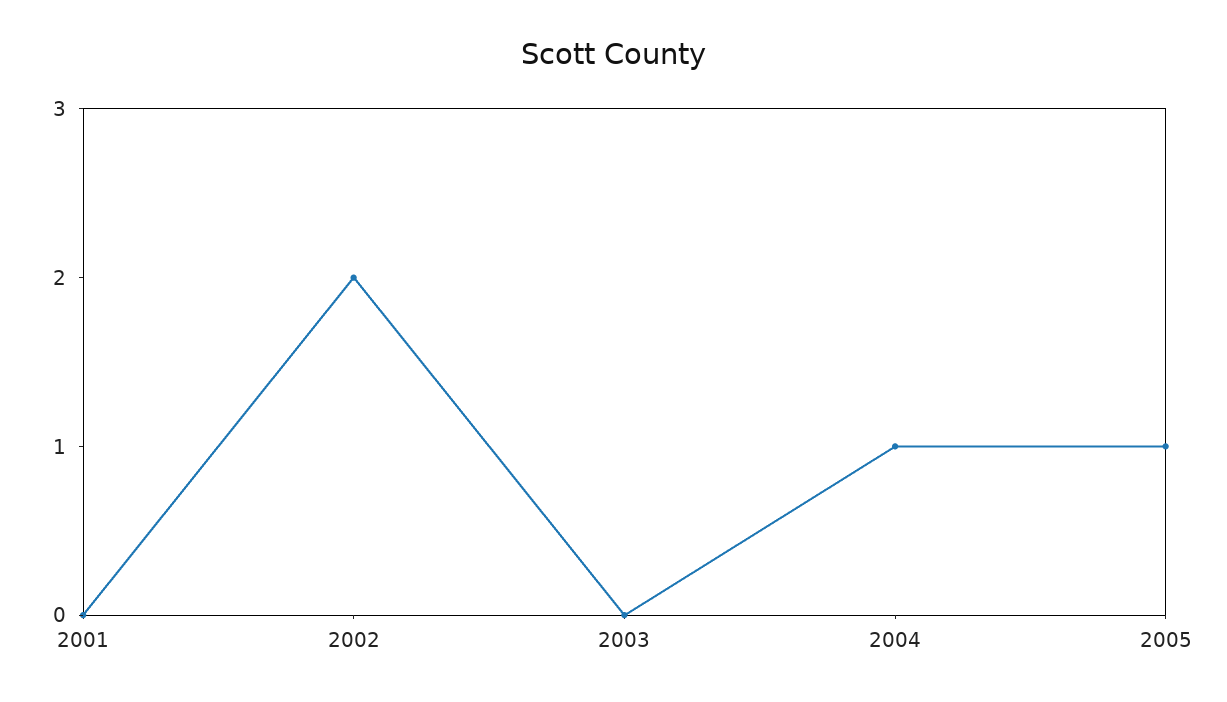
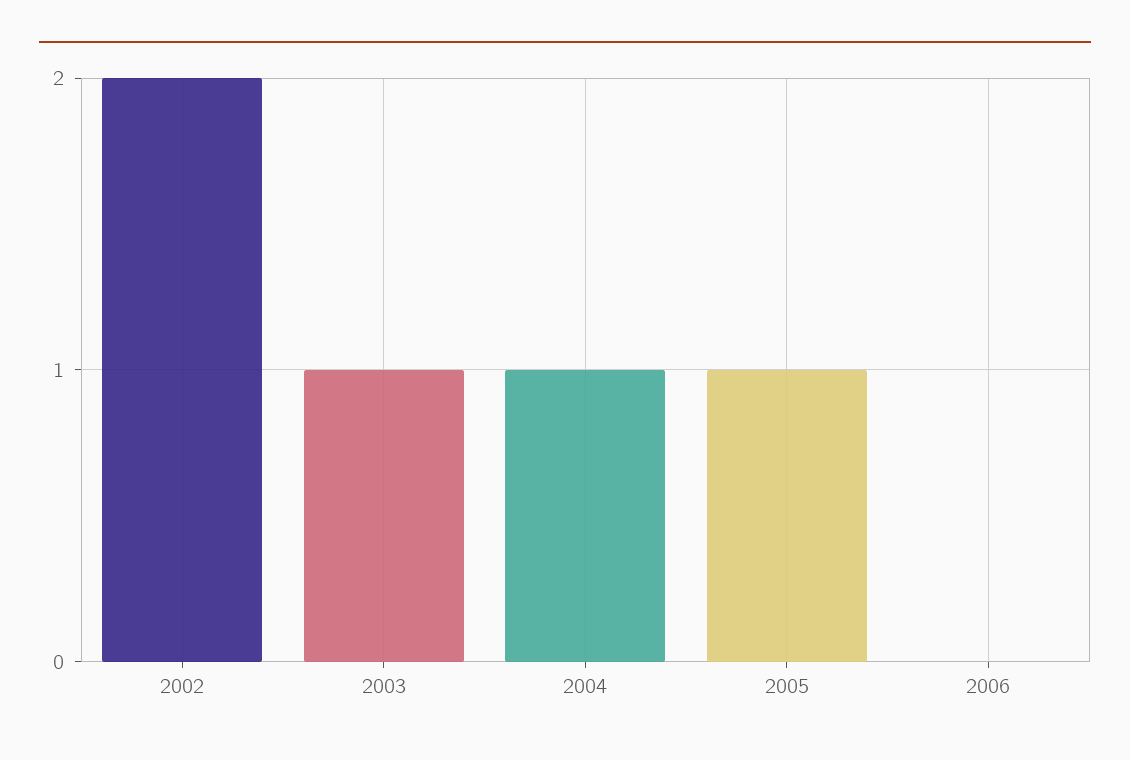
2001: 0 -> none
2003: 0 -> 1
2006: none -> 0

